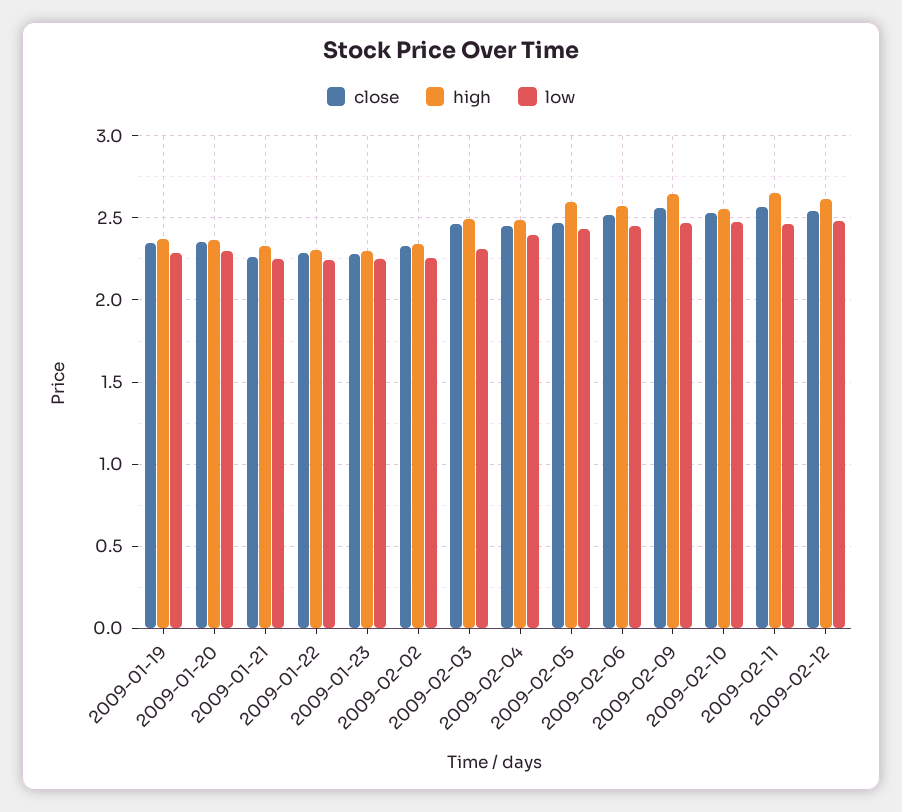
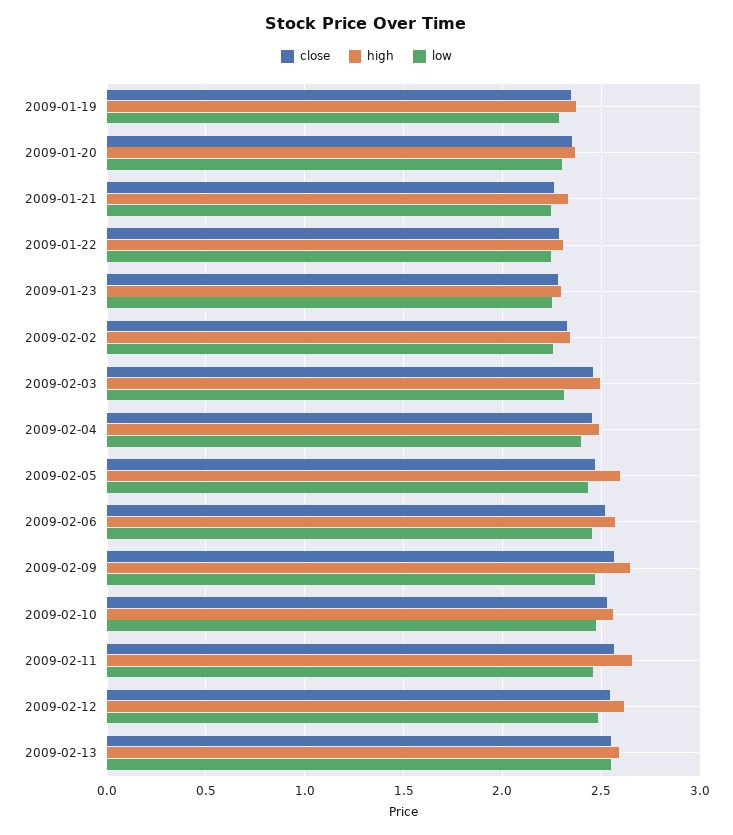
close, 2009-02-13: none -> 2.55
high, 2009-02-13: none -> 2.6
low, 2009-02-13: none -> 2.55

